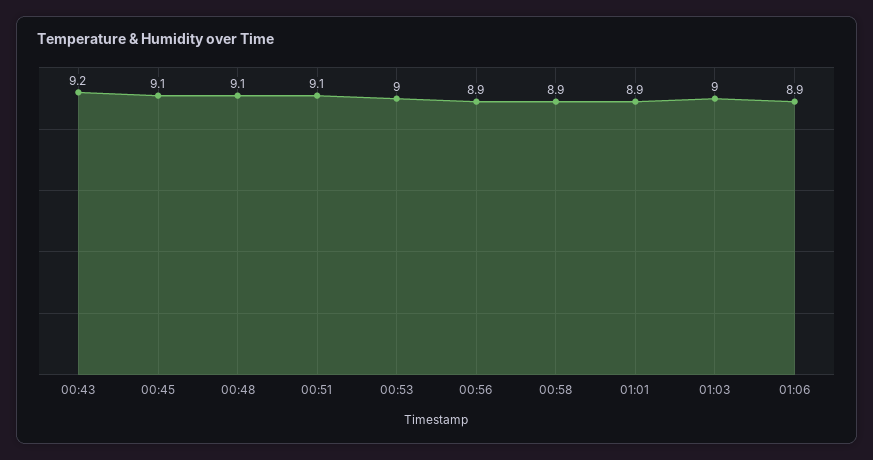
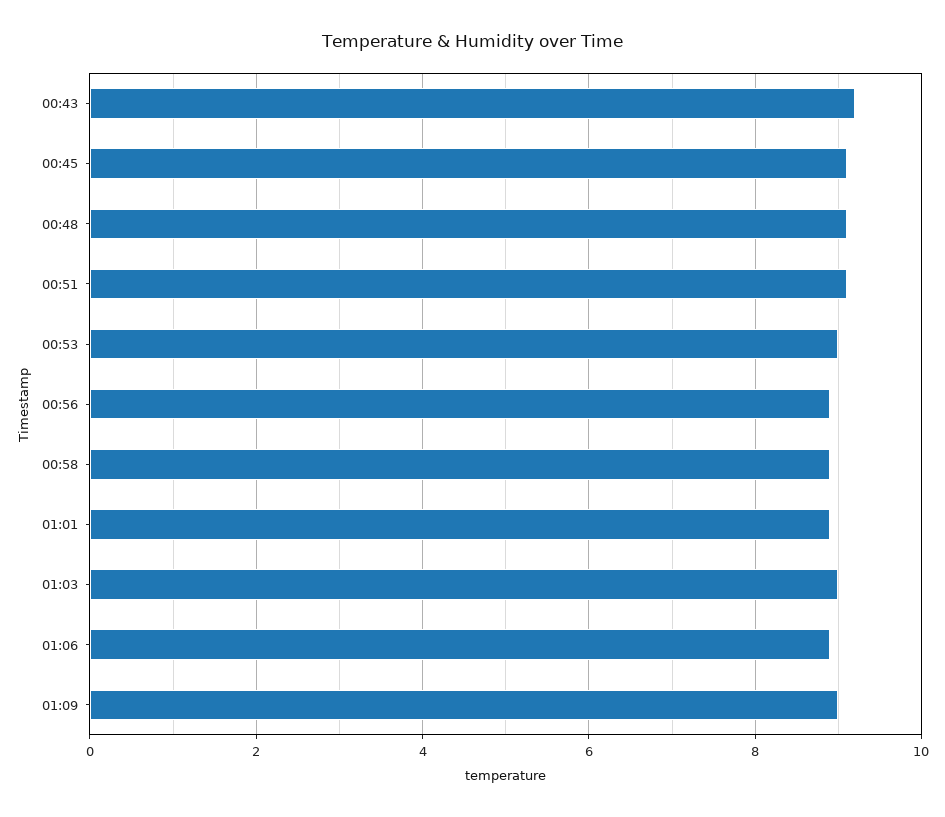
01:09: none -> 9

